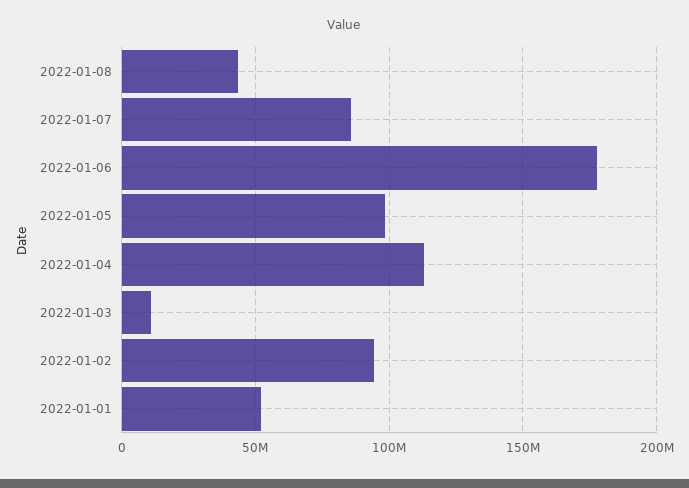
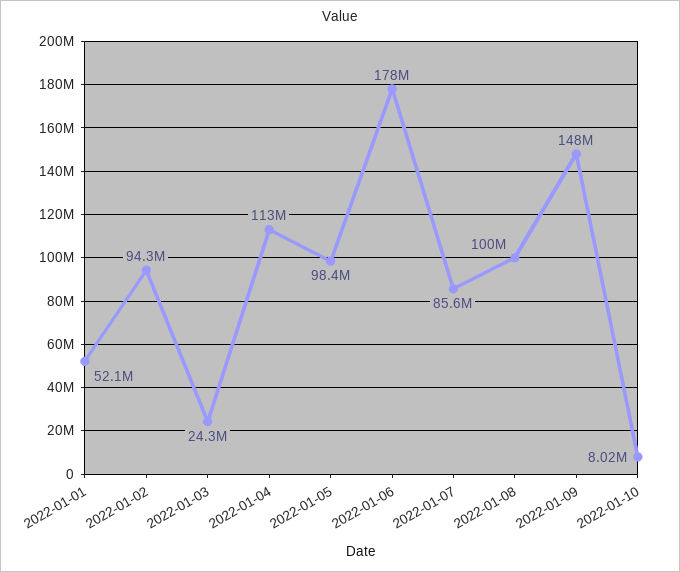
2022-01-08: 45000000 -> 100000000
2022-01-03: 10000000 -> 24300000
2022-01-09: none -> 148000000
2022-01-10: none -> 8020000

